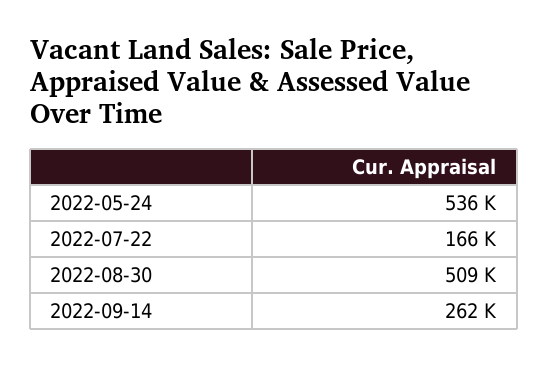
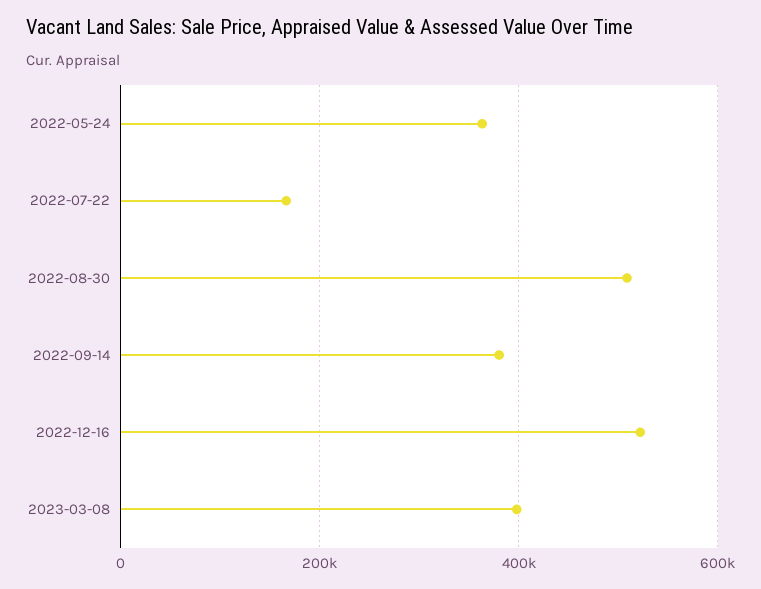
2022-05-24: 536000 -> 360000
2022-09-14: 262000 -> 380000
2022-12-16: none -> 520000
2023-03-08: none -> 400000

